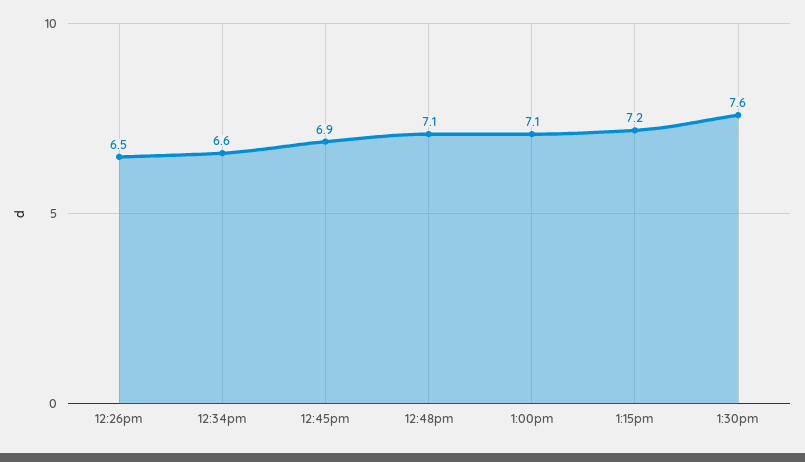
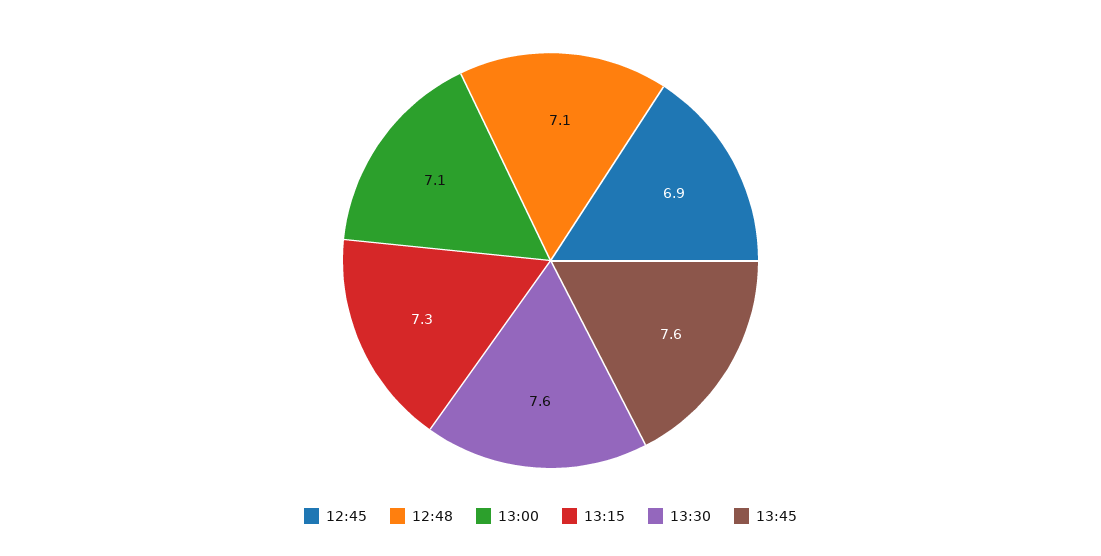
12:26pm: 6.5 -> none
12:34pm: 6.6 -> none
1:15pm: 7.2 -> 7.3
13:45: none -> 7.6

